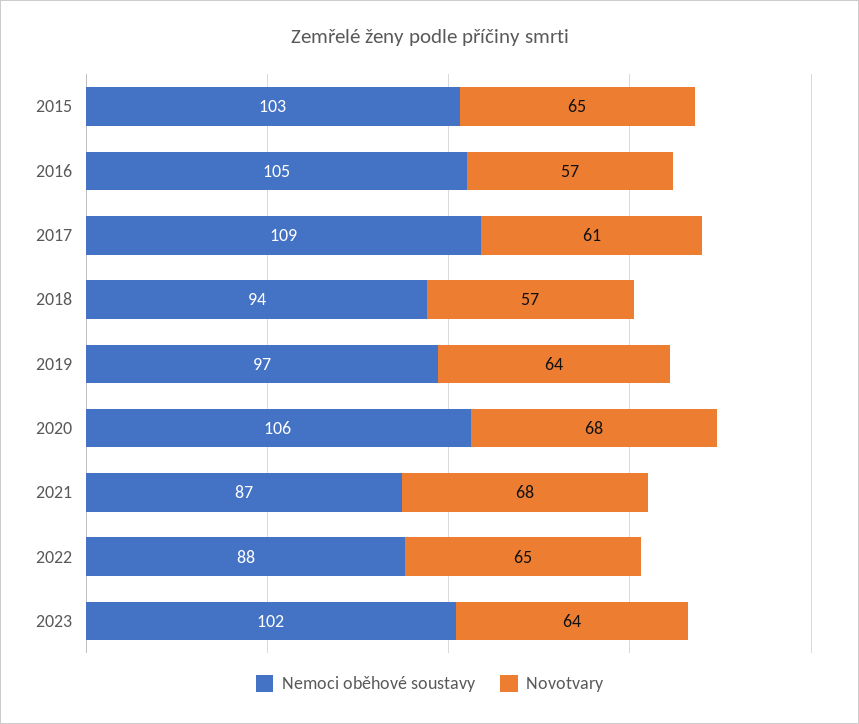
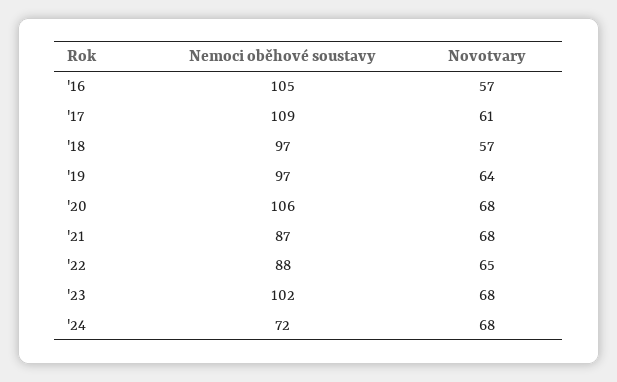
Nemoci oběhové soustavy, 2015: 103 -> none
Novotvary, 2015: 65 -> none
Nemoci oběhové soustavy, 2018: 94 -> 97
Novotvary, 2023: 64 -> 68
Nemoci oběhové soustavy, '24: none -> 72
Novotvary, '24: none -> 68

